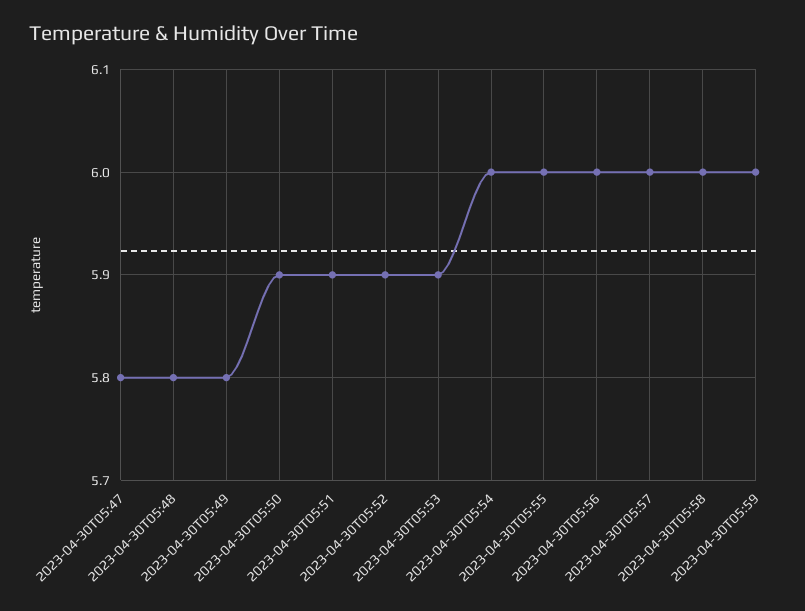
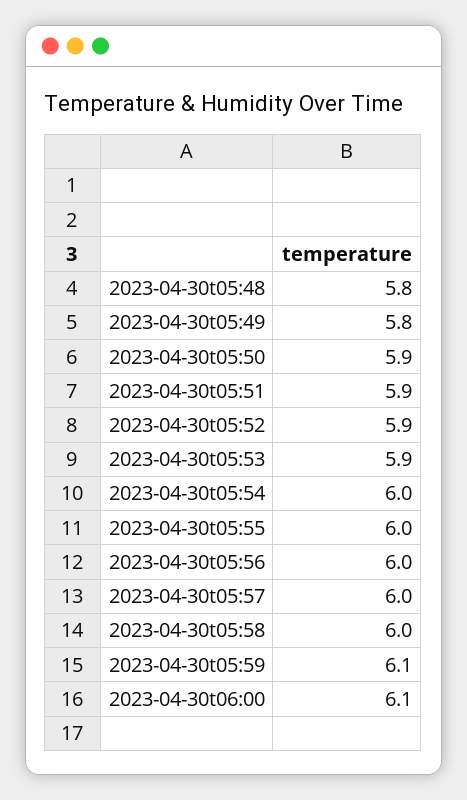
2023-04-30T05:47: 5.8 -> none
2023-04-30T05:59: 6 -> 6.1
2023-04-30t06:00: none -> 6.1

